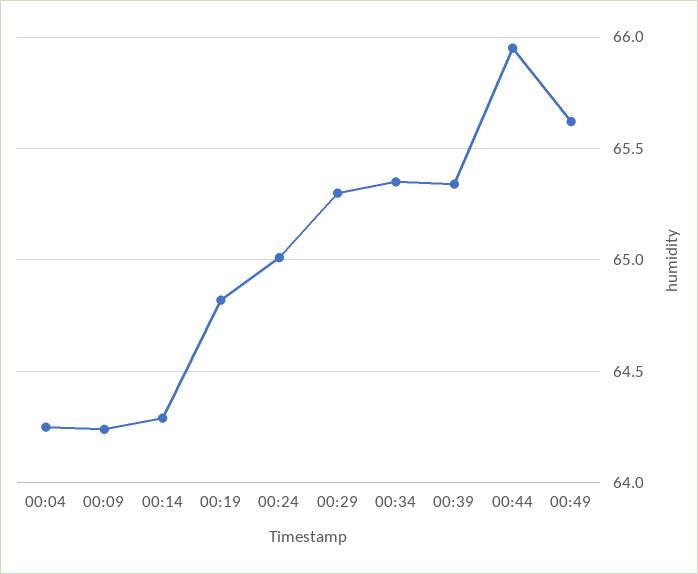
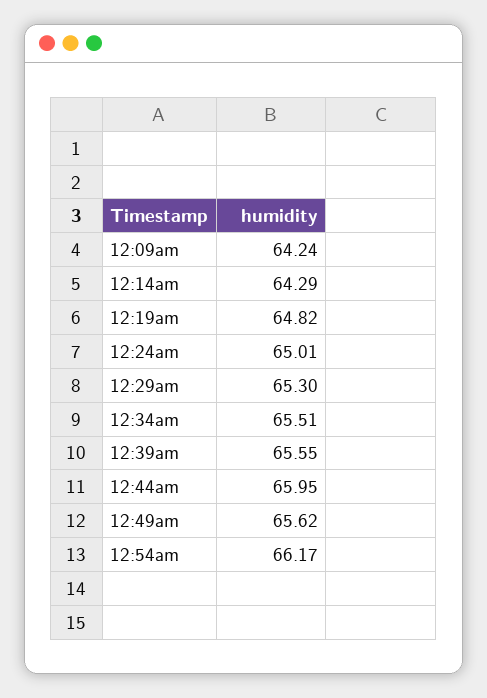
00:04: 64.25 -> none
00:34: 65.35 -> 65.51
00:39: 65.35 -> 65.55
12:54am: none -> 66.17

